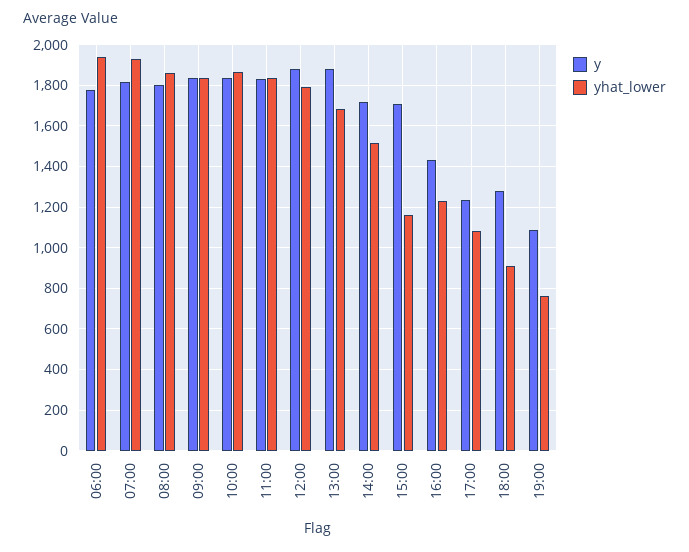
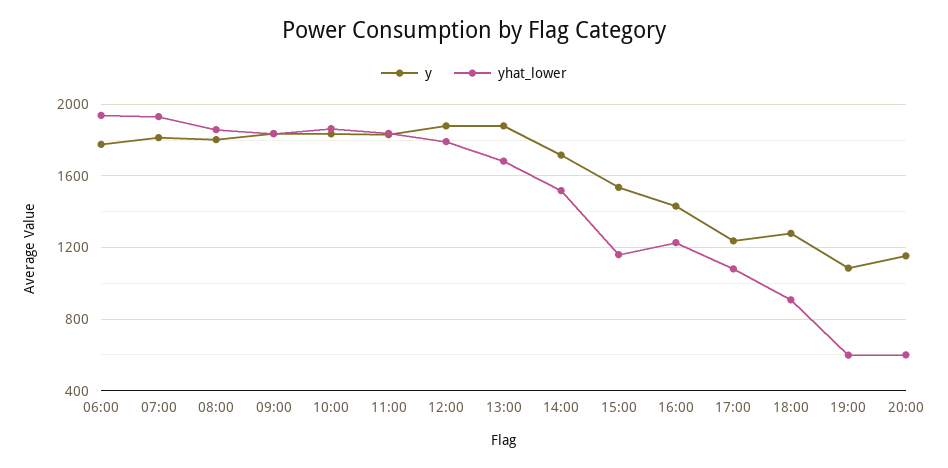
y, 15:00: 1700 -> 1550
yhat_lower, 19:00: 750 -> 600
y, 20:00: none -> 1150
yhat_lower, 20:00: none -> 600

